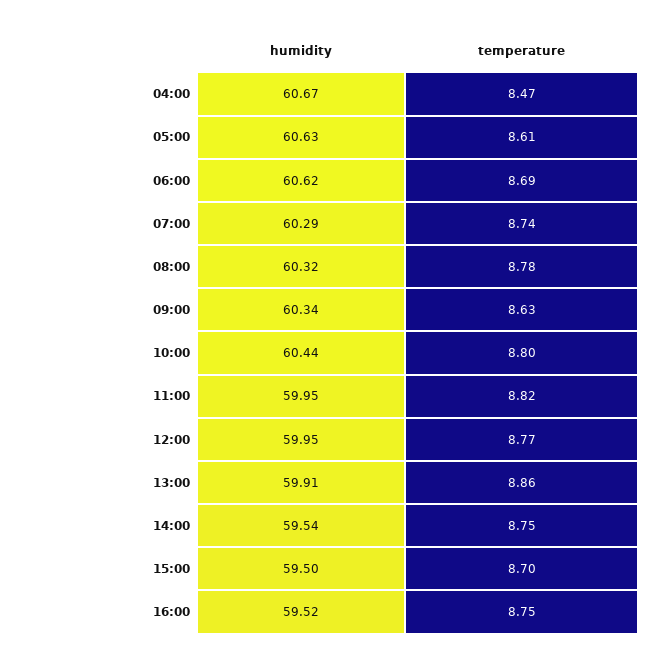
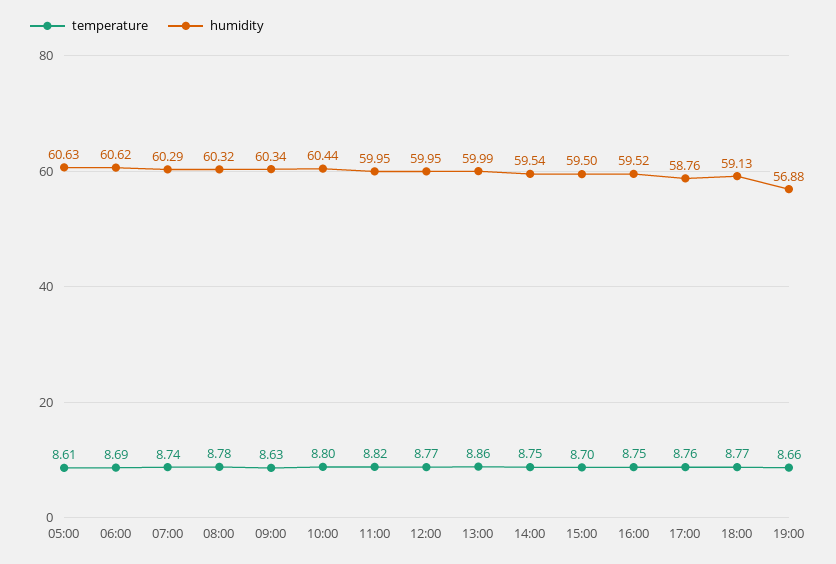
humidity, 04:00: 60.67 -> none
temperature, 04:00: 8.47 -> none
humidity, 13:00: 59.91 -> 59.99
temperature, 17:00: none -> 8.76
humidity, 17:00: none -> 58.76
temperature, 18:00: none -> 8.77
humidity, 18:00: none -> 59.13
temperature, 19:00: none -> 8.66
humidity, 19:00: none -> 56.88

